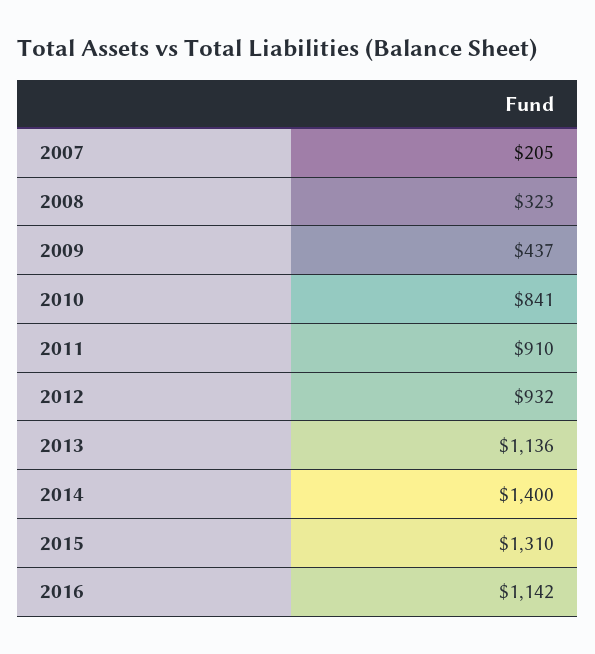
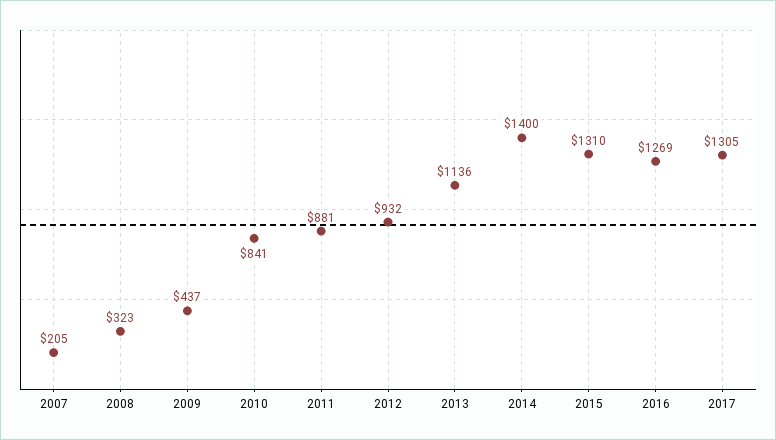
2011: 910 -> 881
2016: 1142 -> 1269
2017: none -> 1305

